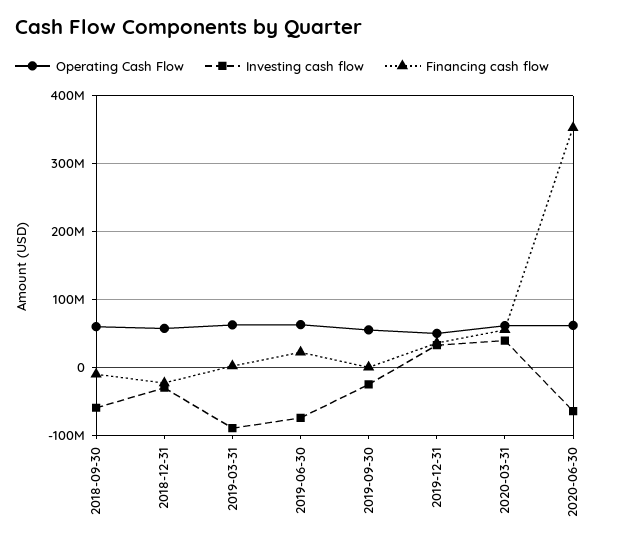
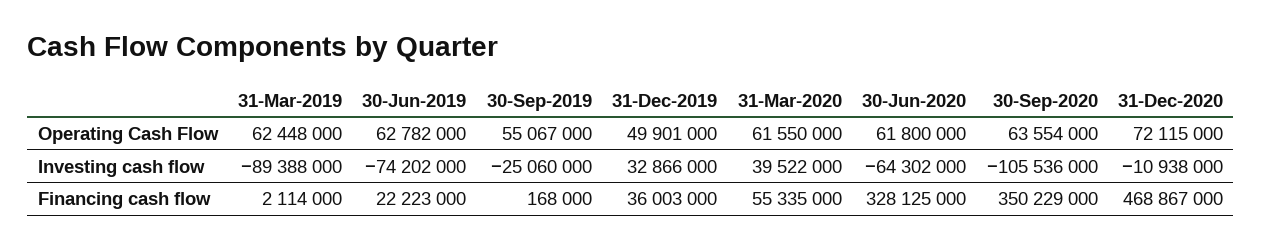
Operating Cash Flow, 2018-09-30: 60000000 -> none
Investing cash flow, 2018-09-30: -60000000 -> none
Financing cash flow, 2018-09-30: -10000000 -> none
Operating Cash Flow, 2018-12-31: 60000000 -> none
Investing cash flow, 2018-12-31: -30000000 -> none
Financing cash flow, 2018-12-31: -20000000 -> none
Financing cash flow, 2020-06-30: 350000000 -> 328125000
Operating Cash Flow, 30-Sep-2020: none -> 63554000
Operating Cash Flow, 31-Dec-2020: none -> 72115000
Investing cash flow, 30-Sep-2020: none -> -105536000
Investing cash flow, 31-Dec-2020: none -> -10938000
Financing cash flow, 30-Sep-2020: none -> 350229000
Financing cash flow, 31-Dec-2020: none -> 468867000

